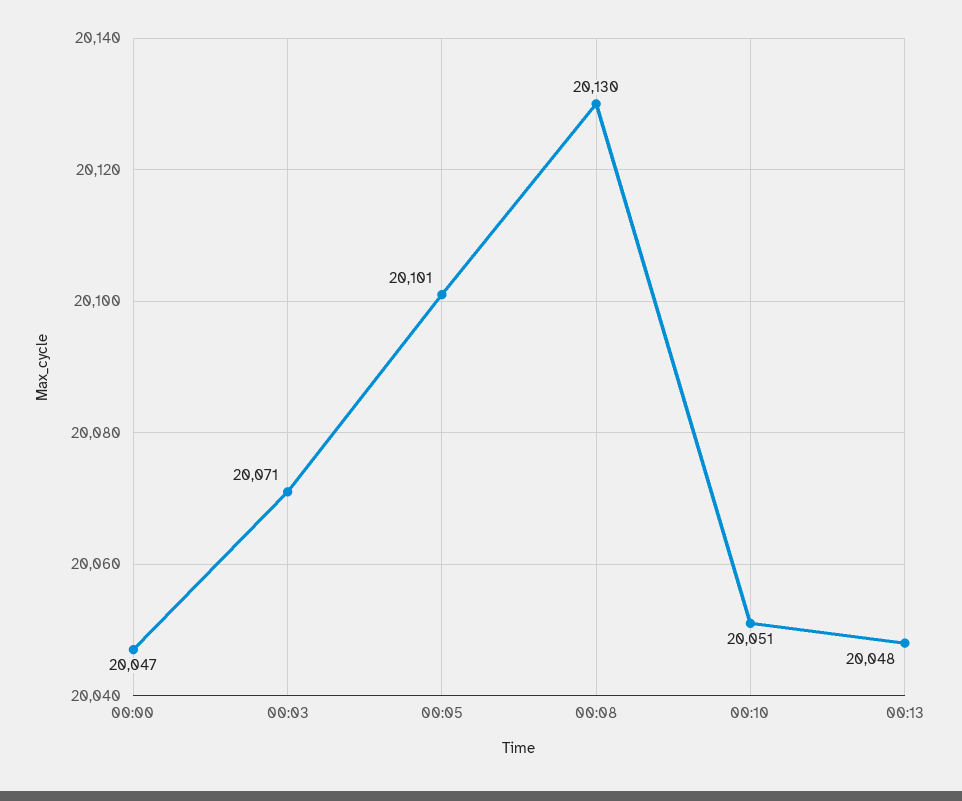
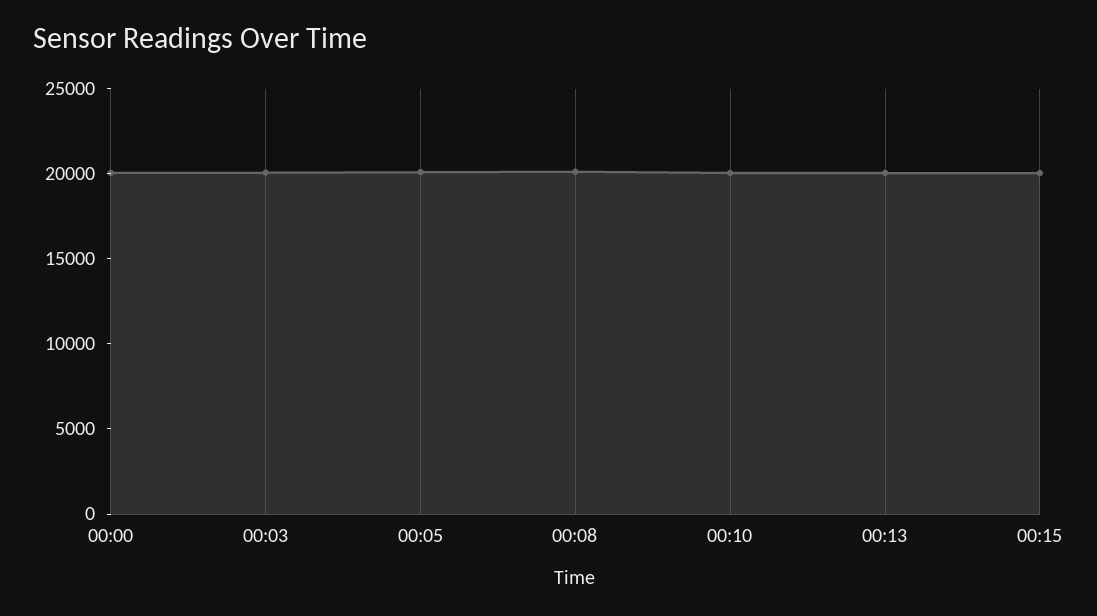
00:15: none -> 20000

